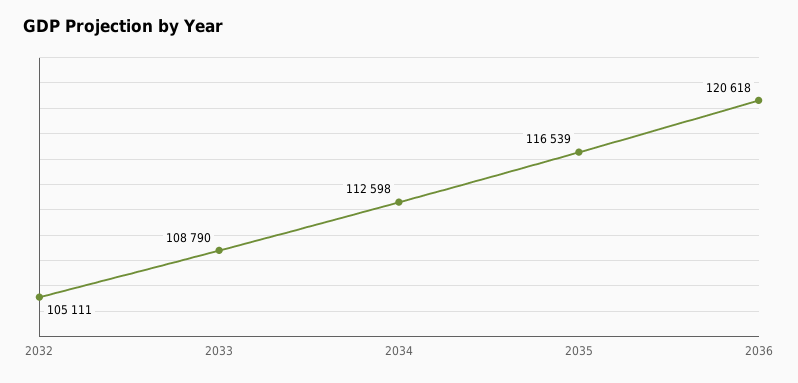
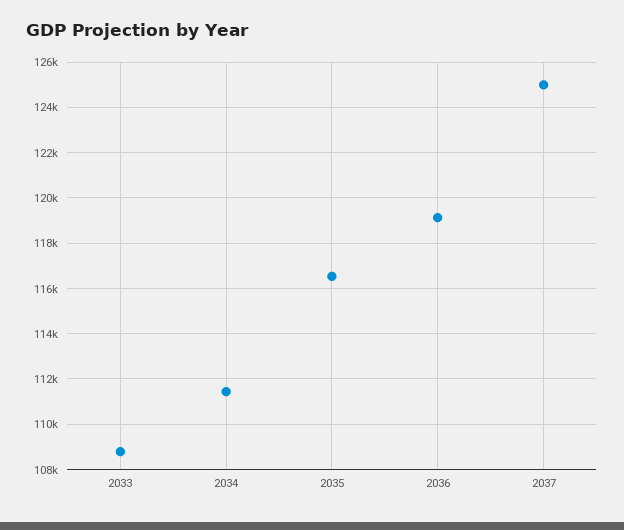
2032: 105111 -> none
2034: 112598 -> 111500
2036: 120618 -> 119000
2037: none -> 125000

